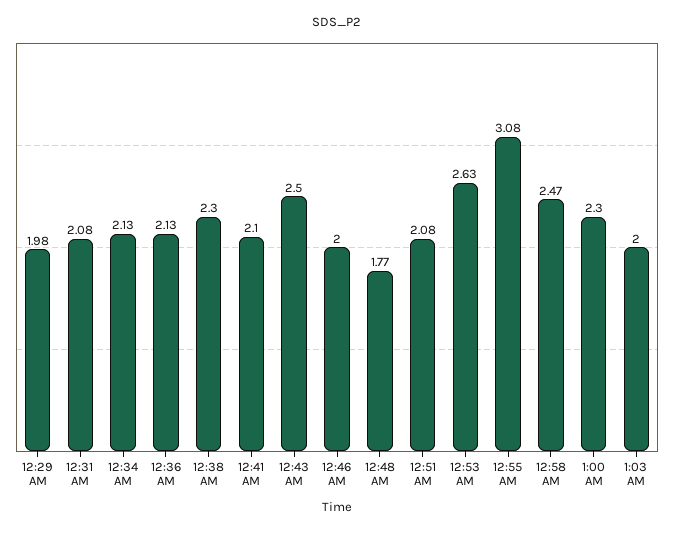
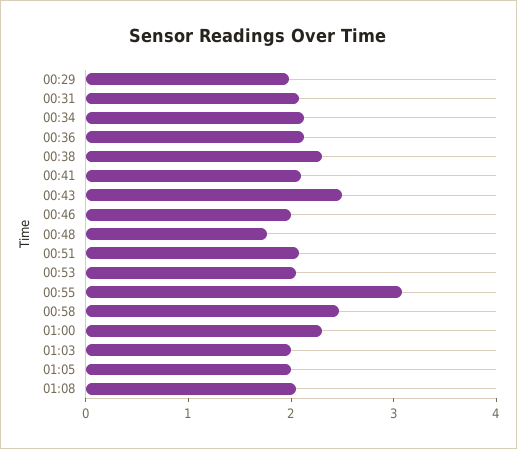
12:53 AM: 2.63 -> 2
01:05: none -> 2
01:08: none -> 2

